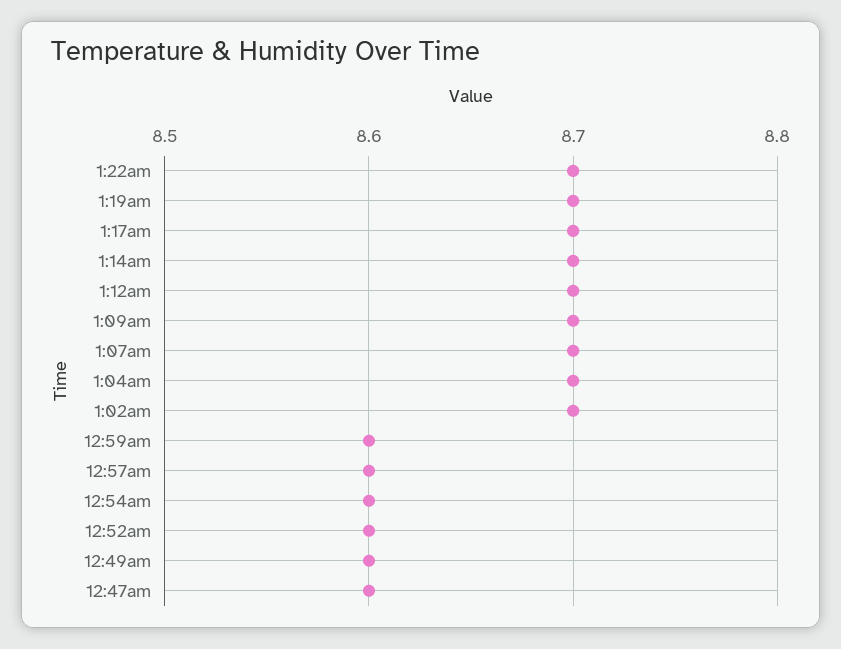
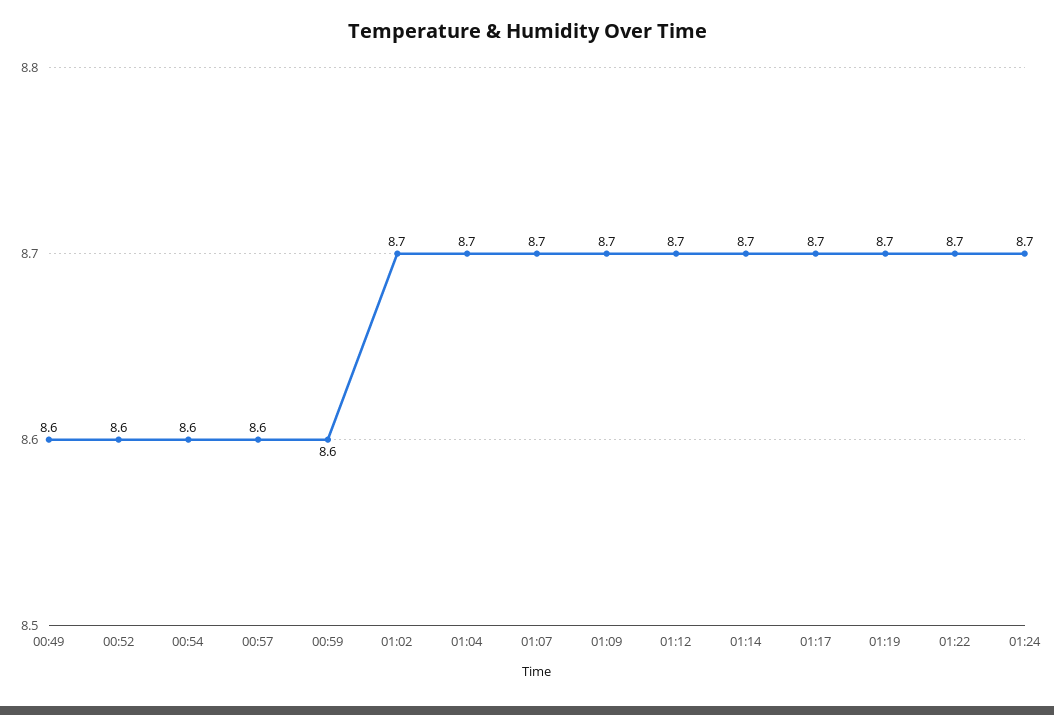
12:47am: 8.6 -> none
01:24: none -> 8.7

